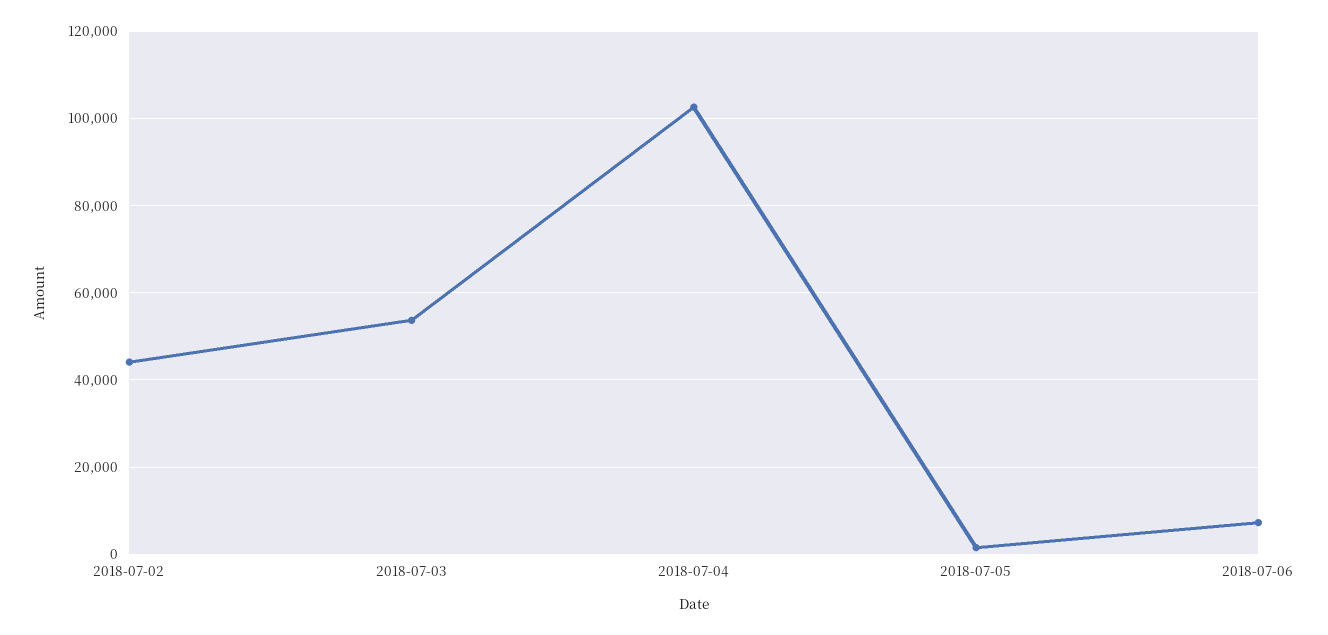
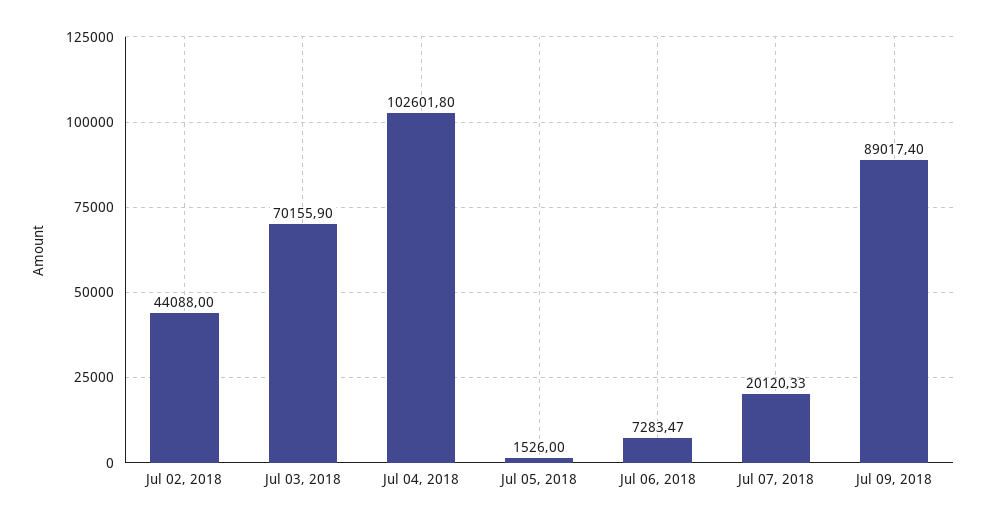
2018-07-03: 54000 -> 70155.9
Jul 07, 2018: none -> 20120.33
Jul 09, 2018: none -> 89017.4

